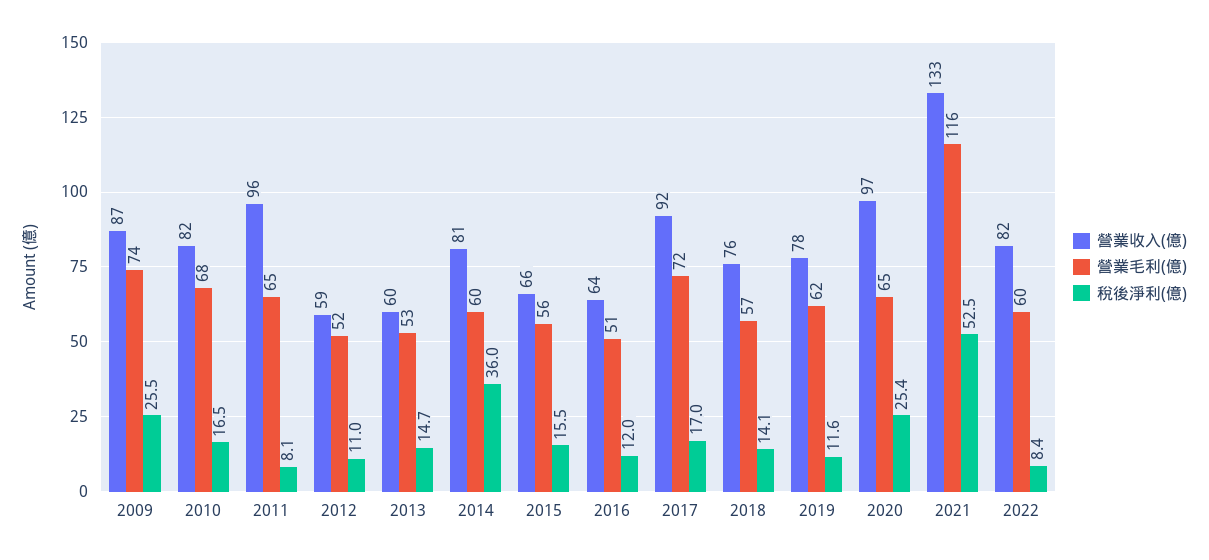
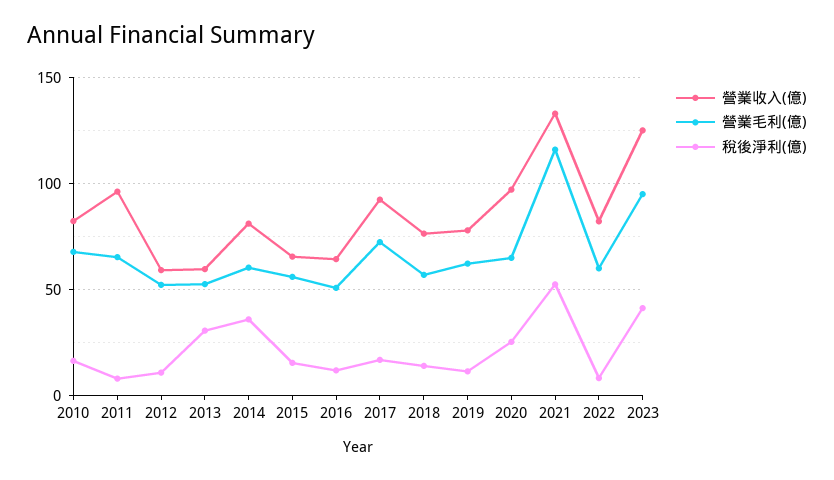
營業收入(億), 2009: 87 -> none
營業毛利(億), 2009: 74 -> none
稅後淨利(億), 2009: 25.5 -> none
稅後淨利(億), 2013: 14.7 -> 30
營業收入(億), 2023: none -> 125
營業毛利(億), 2023: none -> 95
稅後淨利(億), 2023: none -> 40

